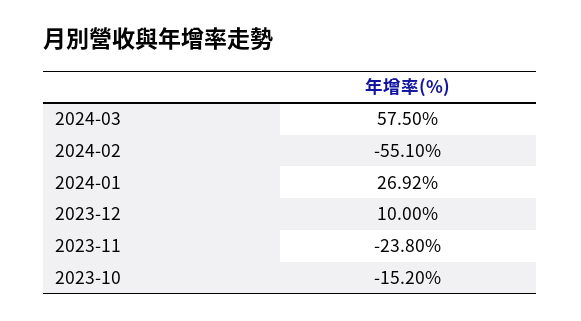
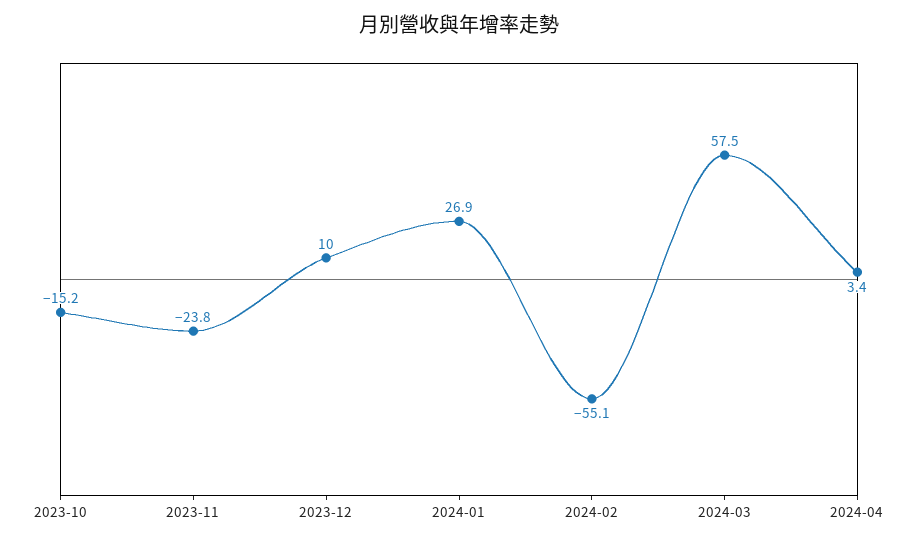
2024-04: none -> 3.4

